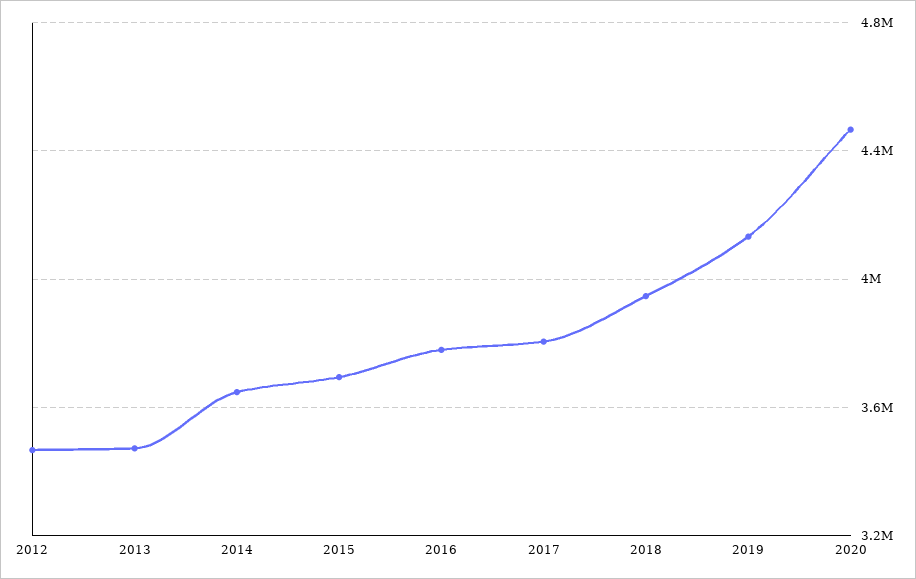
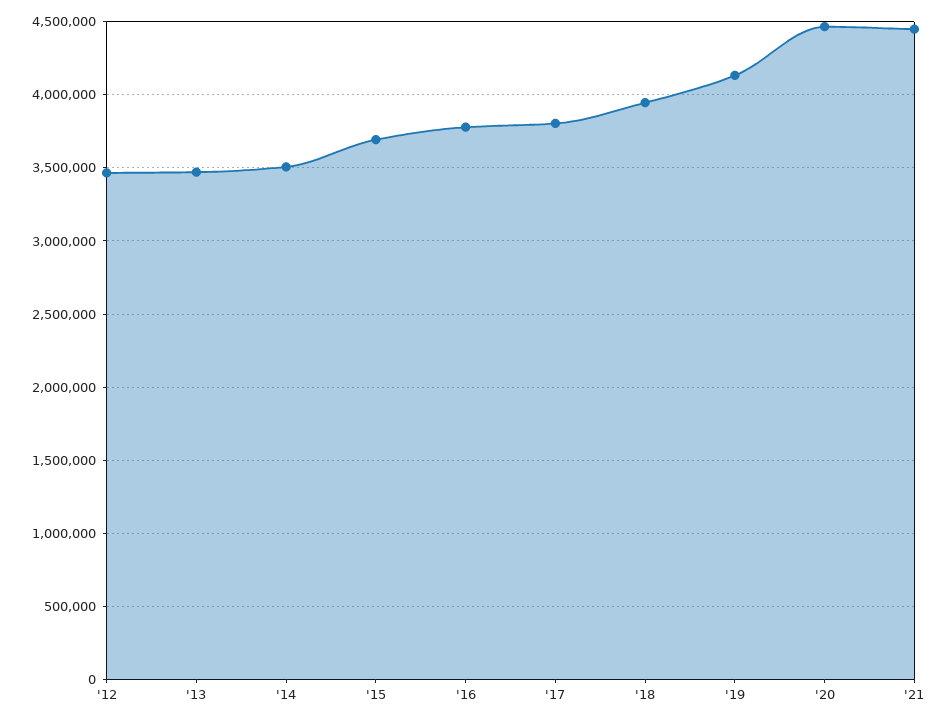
2014: 3650000 -> 3500000
'21: none -> 4450000

